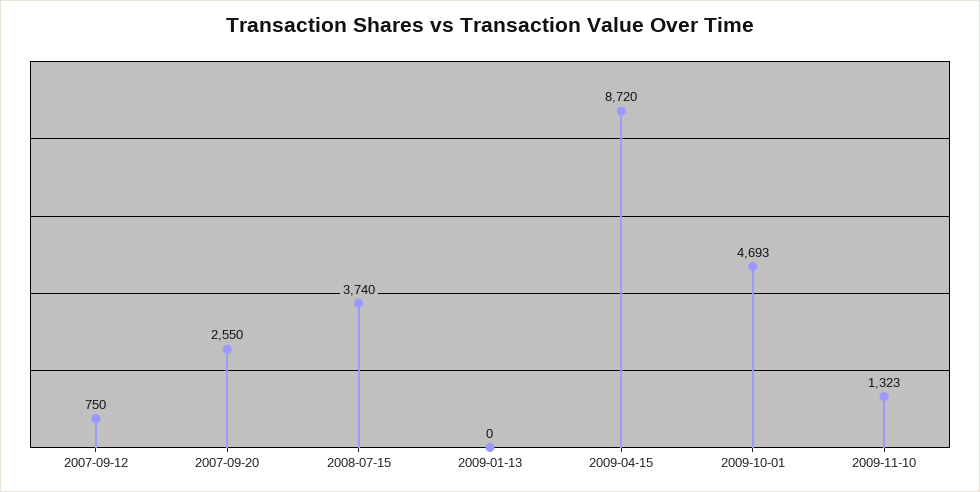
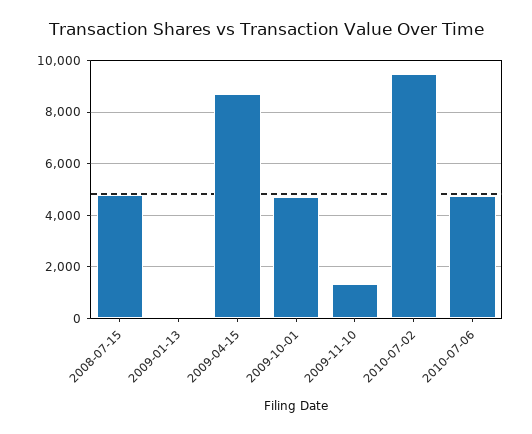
2007-09-12: 750 -> none
2007-09-20: 2550 -> none
2008-07-15: 3740 -> 4750
2010-07-02: none -> 9500
2010-07-06: none -> 4750

